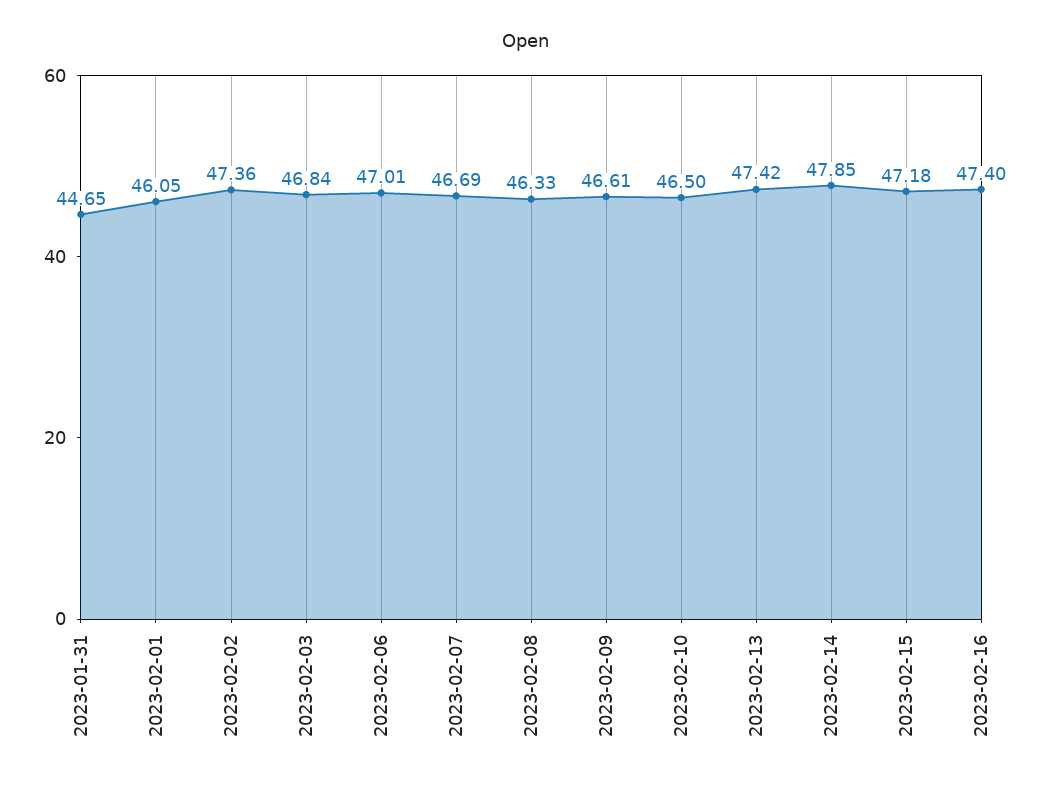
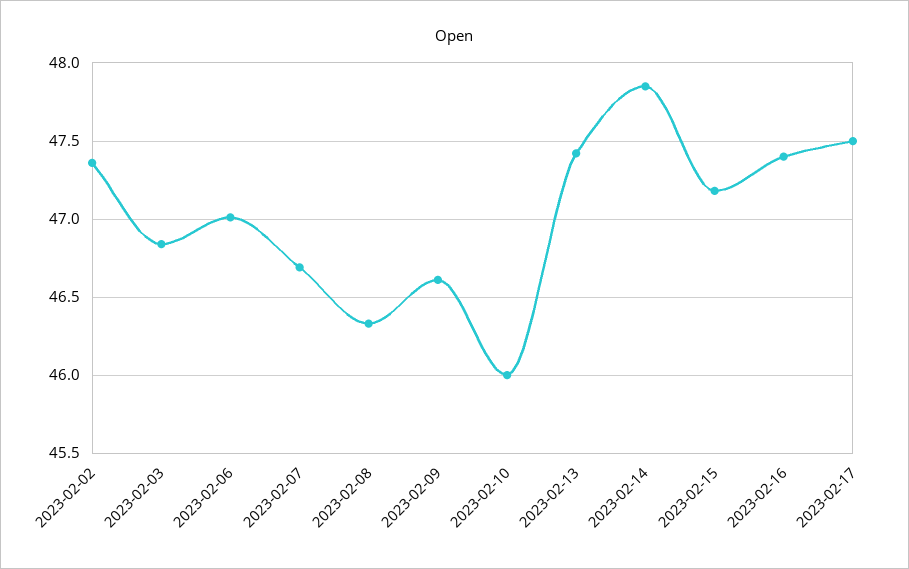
2023-01-31: 44.65 -> none
2023-02-01: 46.05 -> none
2023-02-10: 46.5 -> 46
2023-02-17: none -> 47.5

